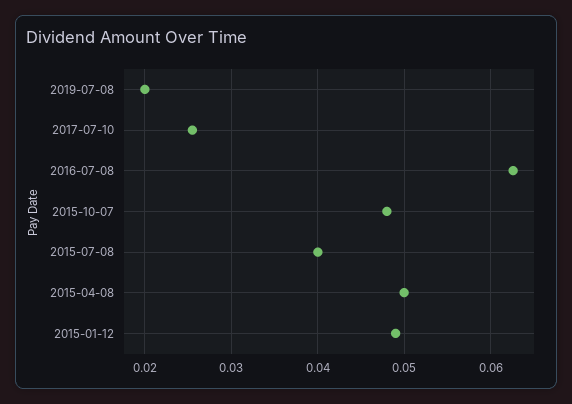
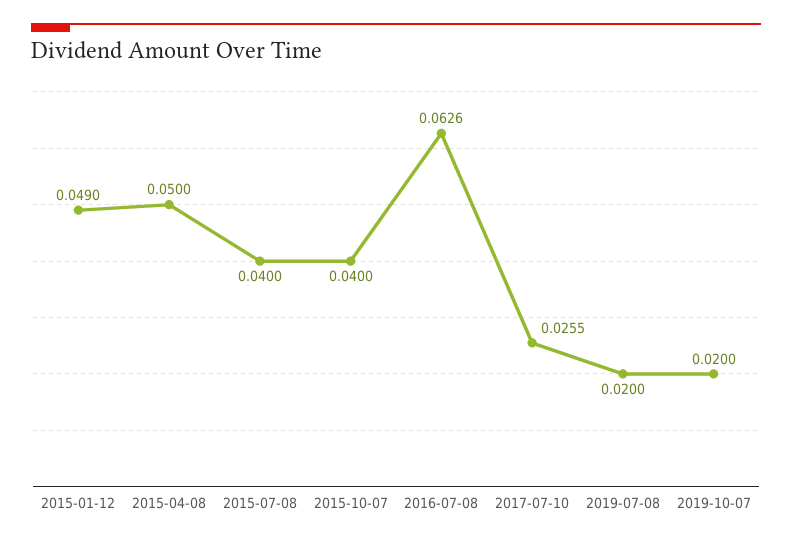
2015-10-07: 0.048 -> 0.04
2019-10-07: none -> 0.02

